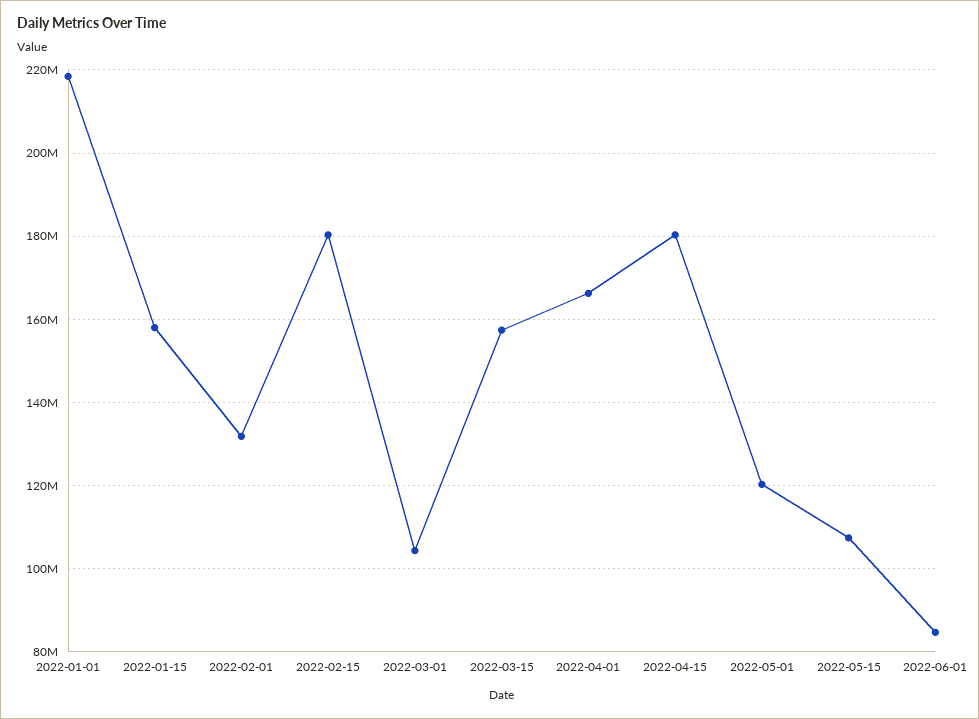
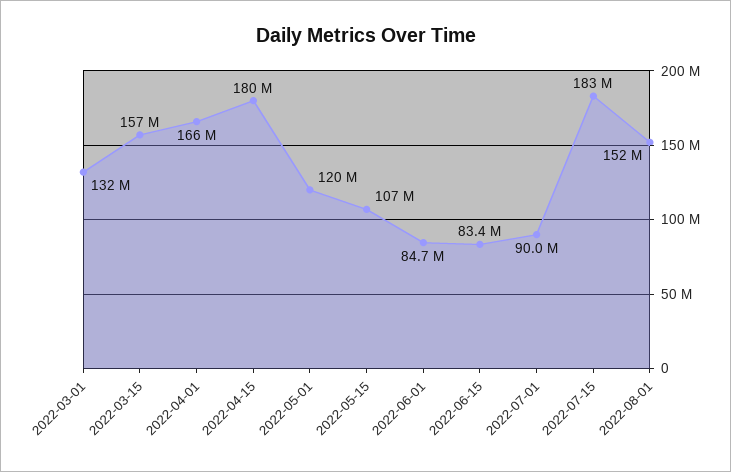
2022-01-01: 218000000 -> none
2022-01-15: 158000000 -> none
2022-02-01: 132000000 -> none
2022-02-15: 180000000 -> none
2022-03-01: 104000000 -> 132000000
2022-06-15: none -> 83400000
2022-07-01: none -> 90000000
2022-07-15: none -> 183000000
2022-08-01: none -> 152000000

